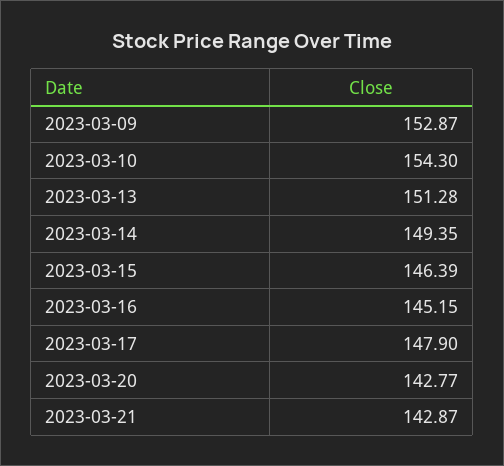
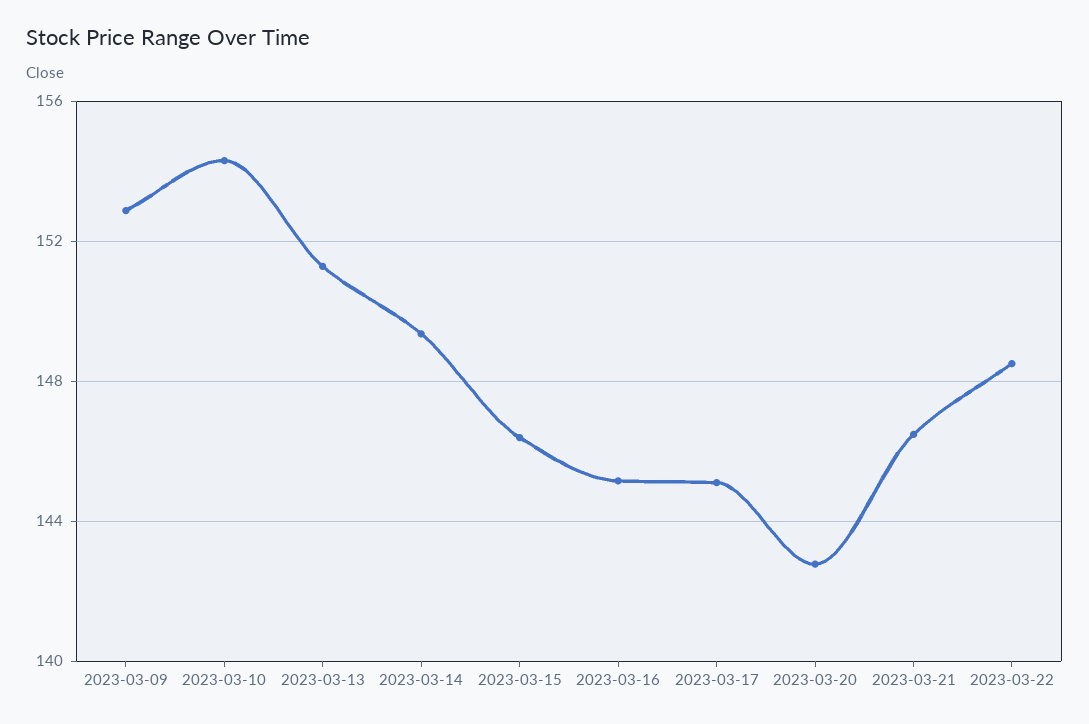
2023-03-17: 147.9 -> 145
2023-03-21: 142.87 -> 146.5
2023-03-22: none -> 148.5

